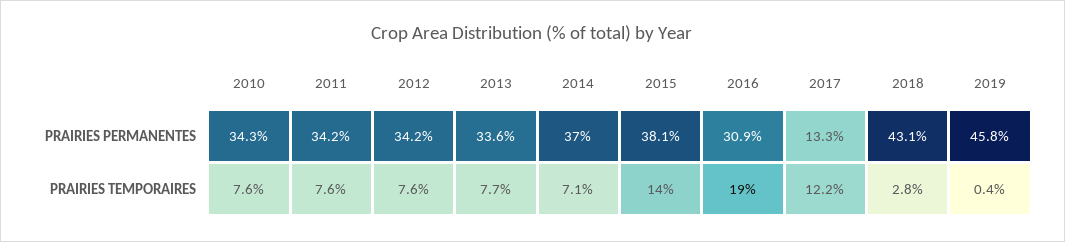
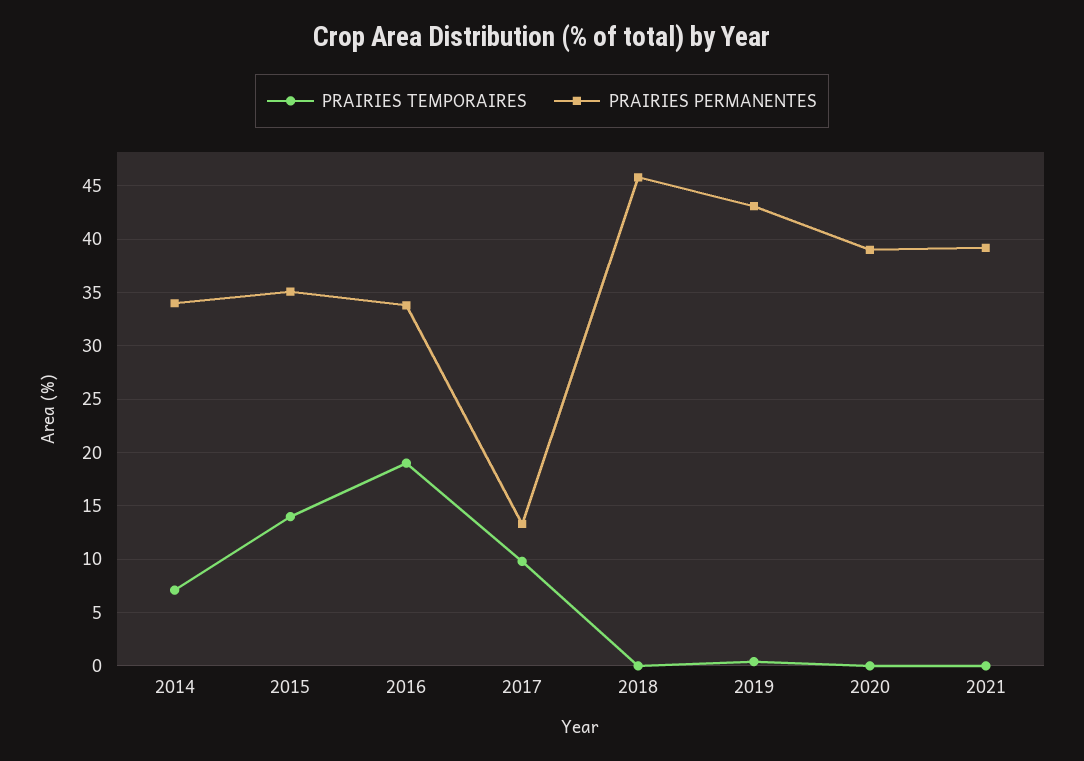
PRAIRIES PERMANENTES, 2010: 34.3 -> none
PRAIRIES PERMANENTES, 2011: 34.2 -> none
PRAIRIES PERMANENTES, 2012: 34.2 -> none
PRAIRIES PERMANENTES, 2013: 33.6 -> none
PRAIRIES PERMANENTES, 2014: 37 -> 34
PRAIRIES PERMANENTES, 2015: 38.1 -> 35
PRAIRIES PERMANENTES, 2016: 30.9 -> 34
PRAIRIES PERMANENTES, 2018: 43.1 -> 46
PRAIRIES PERMANENTES, 2019: 45.8 -> 43
PRAIRIES TEMPORAIRES, 2010: 7.6 -> none
PRAIRIES TEMPORAIRES, 2011: 7.6 -> none
PRAIRIES TEMPORAIRES, 2012: 7.6 -> none
PRAIRIES TEMPORAIRES, 2013: 7.7 -> none
PRAIRIES TEMPORAIRES, 2017: 12.2 -> 10
PRAIRIES TEMPORAIRES, 2018: 2.8 -> 0
PRAIRIES TEMPORAIRES, 2020: none -> 0
PRAIRIES PERMANENTES, 2020: none -> 39
PRAIRIES TEMPORAIRES, 2021: none -> 0
PRAIRIES PERMANENTES, 2021: none -> 39

